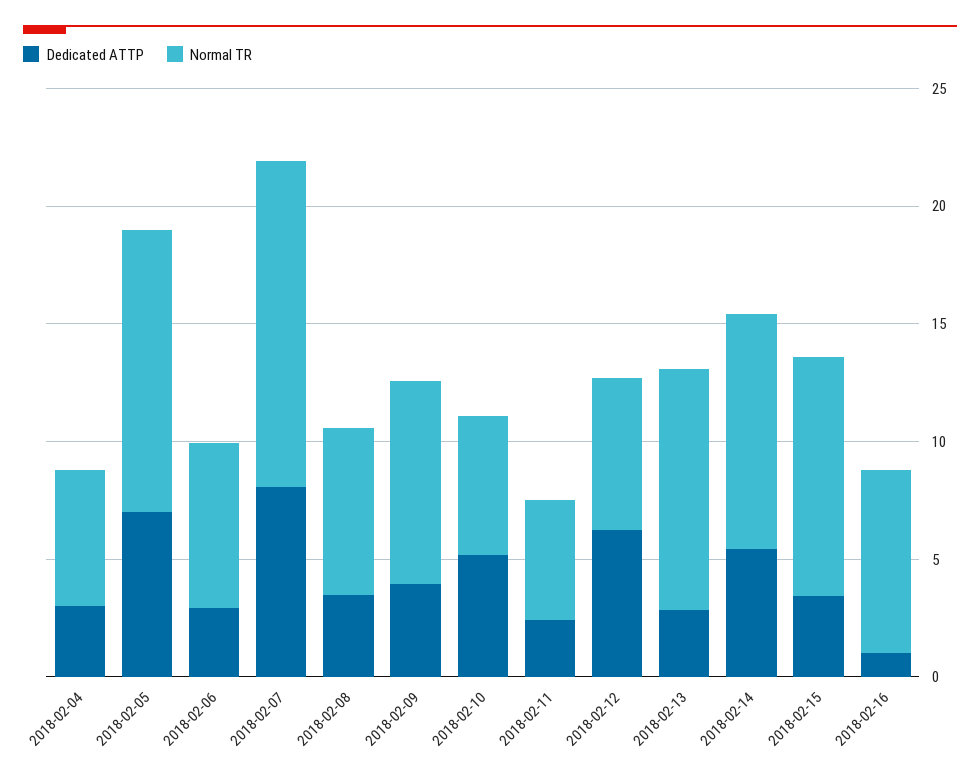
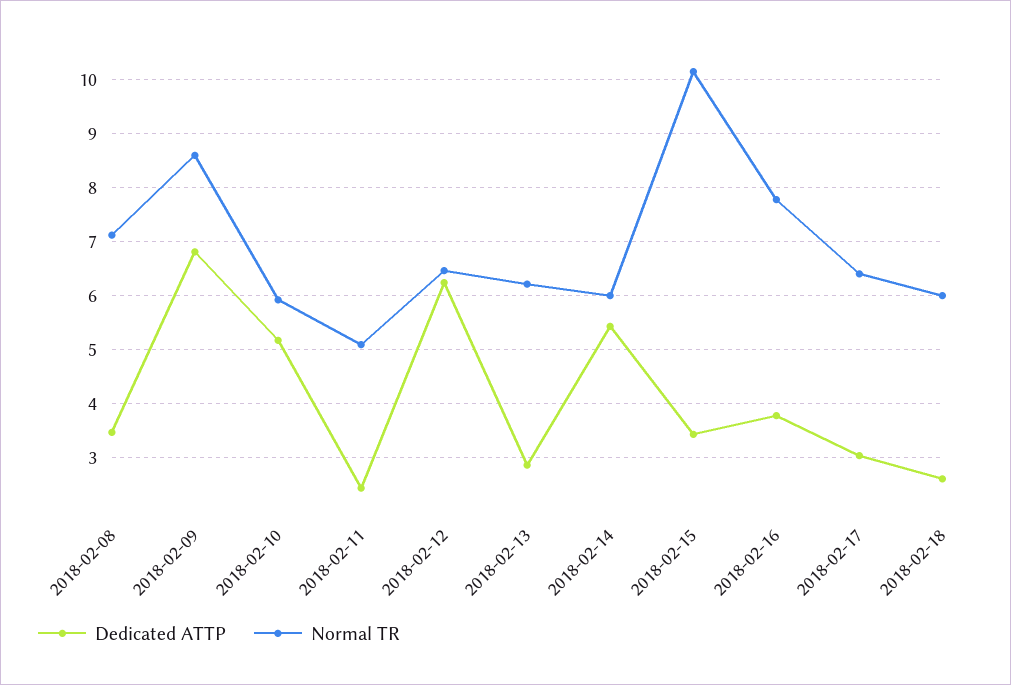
Dedicated ATTP, 2018-02-04: 3 -> none
Normal TR, 2018-02-04: 6 -> none
Dedicated ATTP, 2018-02-05: 7 -> none
Normal TR, 2018-02-05: 12 -> none
Dedicated ATTP, 2018-02-06: 3 -> none
Normal TR, 2018-02-06: 7 -> none
Dedicated ATTP, 2018-02-07: 8 -> none
Normal TR, 2018-02-07: 14 -> none
Dedicated ATTP, 2018-02-09: 4 -> 6.8
Normal TR, 2018-02-13: 10 -> 6.2
Normal TR, 2018-02-14: 10 -> 6
Dedicated ATTP, 2018-02-16: 1 -> 3.8
Dedicated ATTP, 2018-02-17: none -> 3
Normal TR, 2018-02-17: none -> 6.4
Dedicated ATTP, 2018-02-18: none -> 2.6
Normal TR, 2018-02-18: none -> 6

